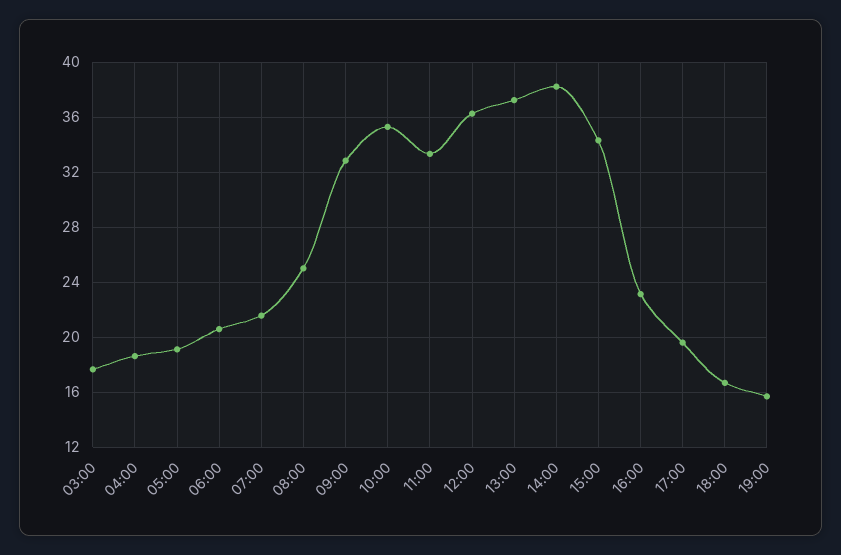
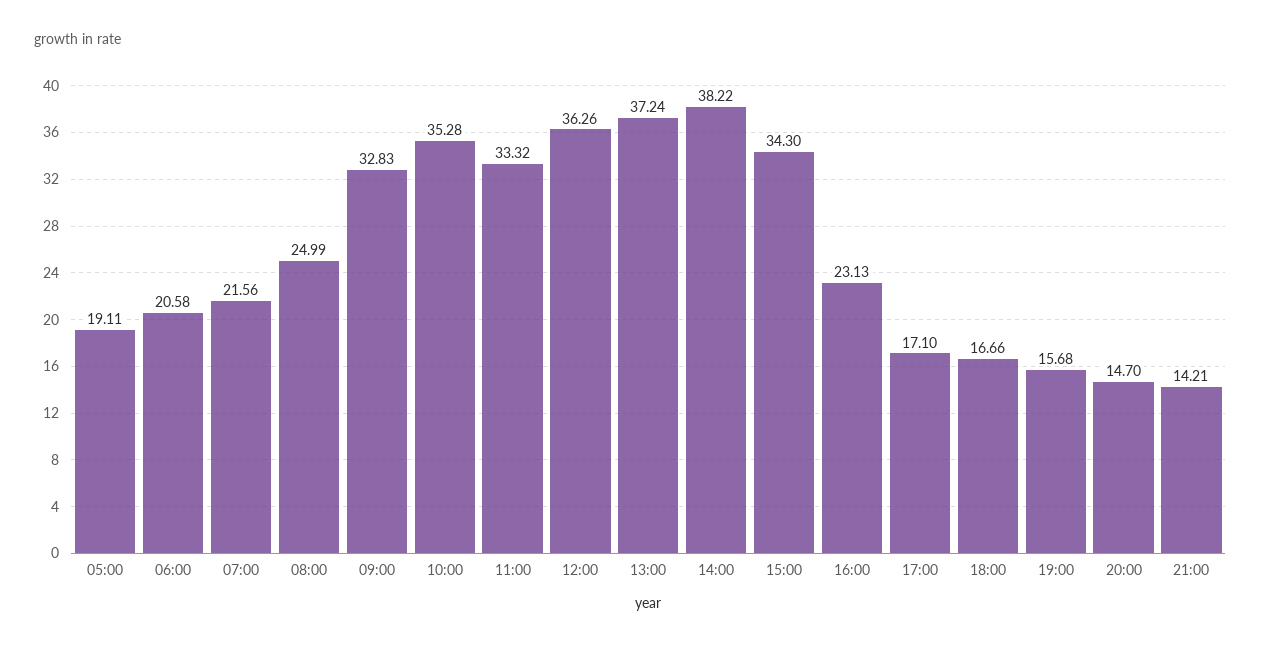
03:00: 17.5 -> none
04:00: 18.5 -> none
17:00: 19.5 -> 17.1
20:00: none -> 14.7
21:00: none -> 14.21

